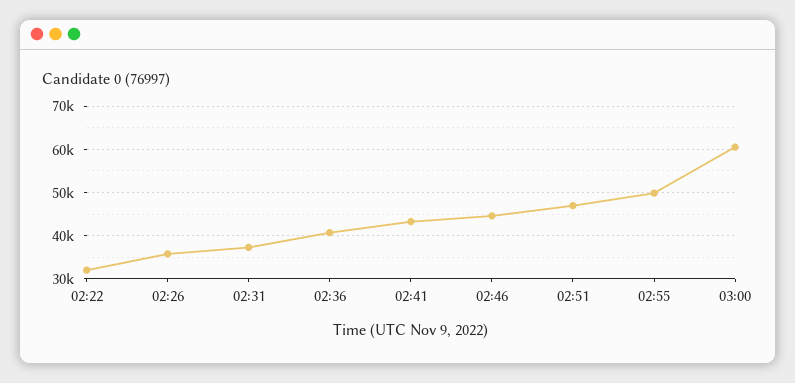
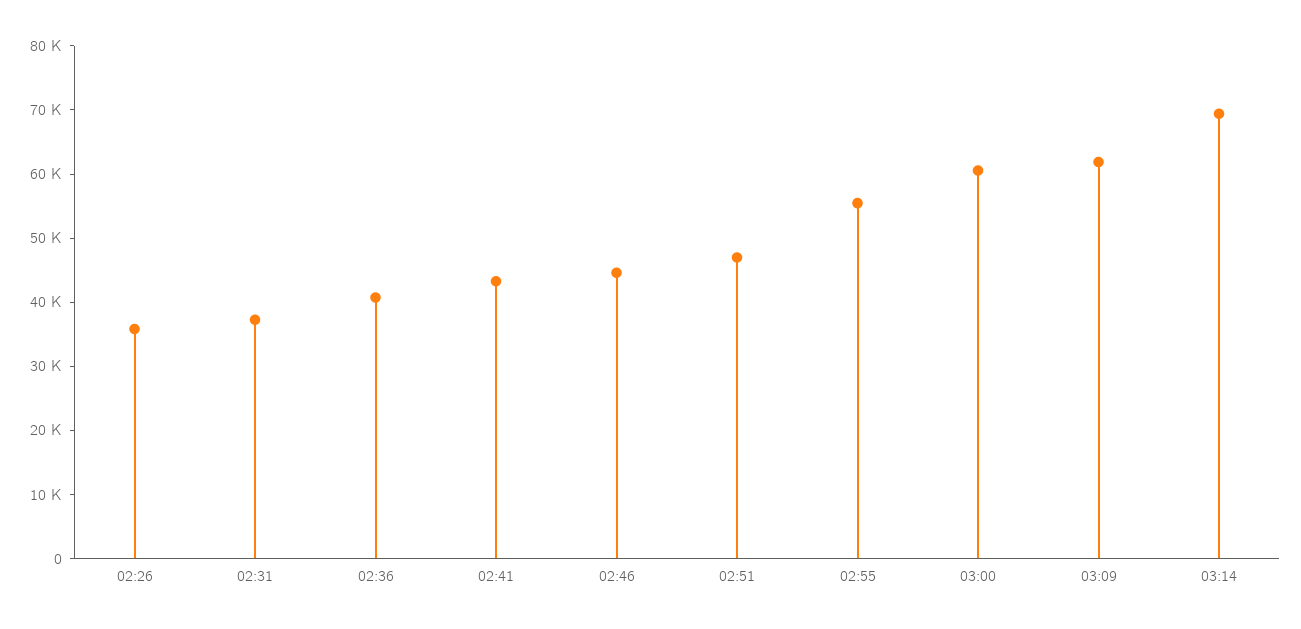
02:22: 32000 -> none
02:55: 50000 -> 56000
03:09: none -> 62000
03:14: none -> 70000

